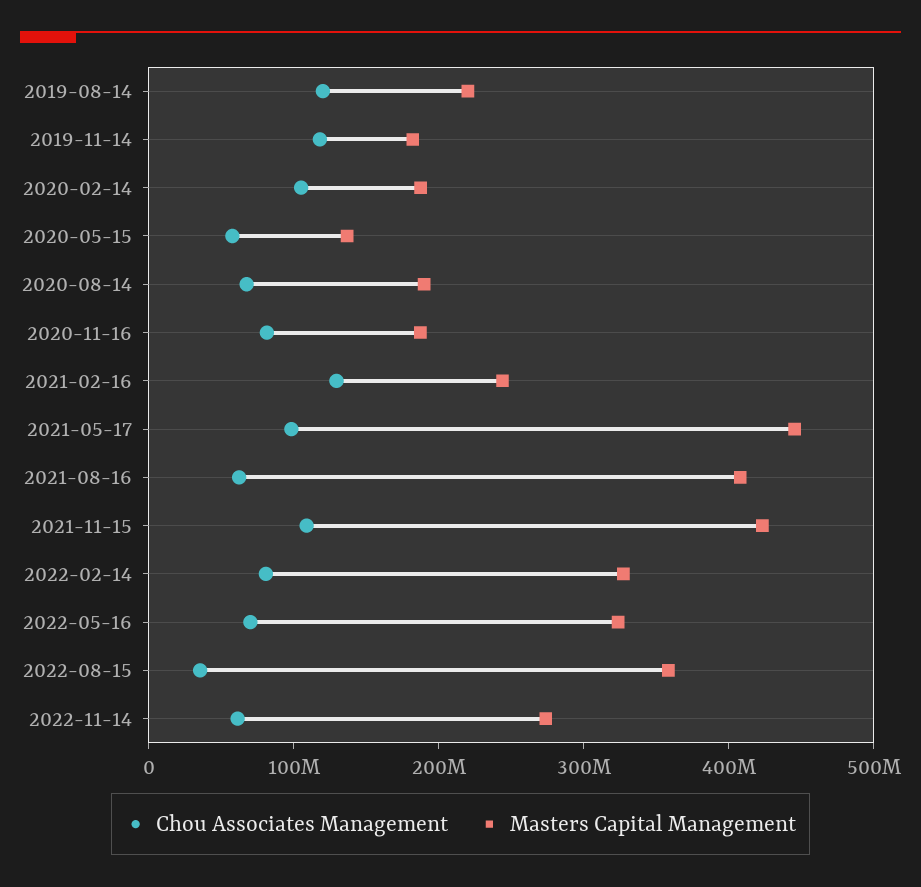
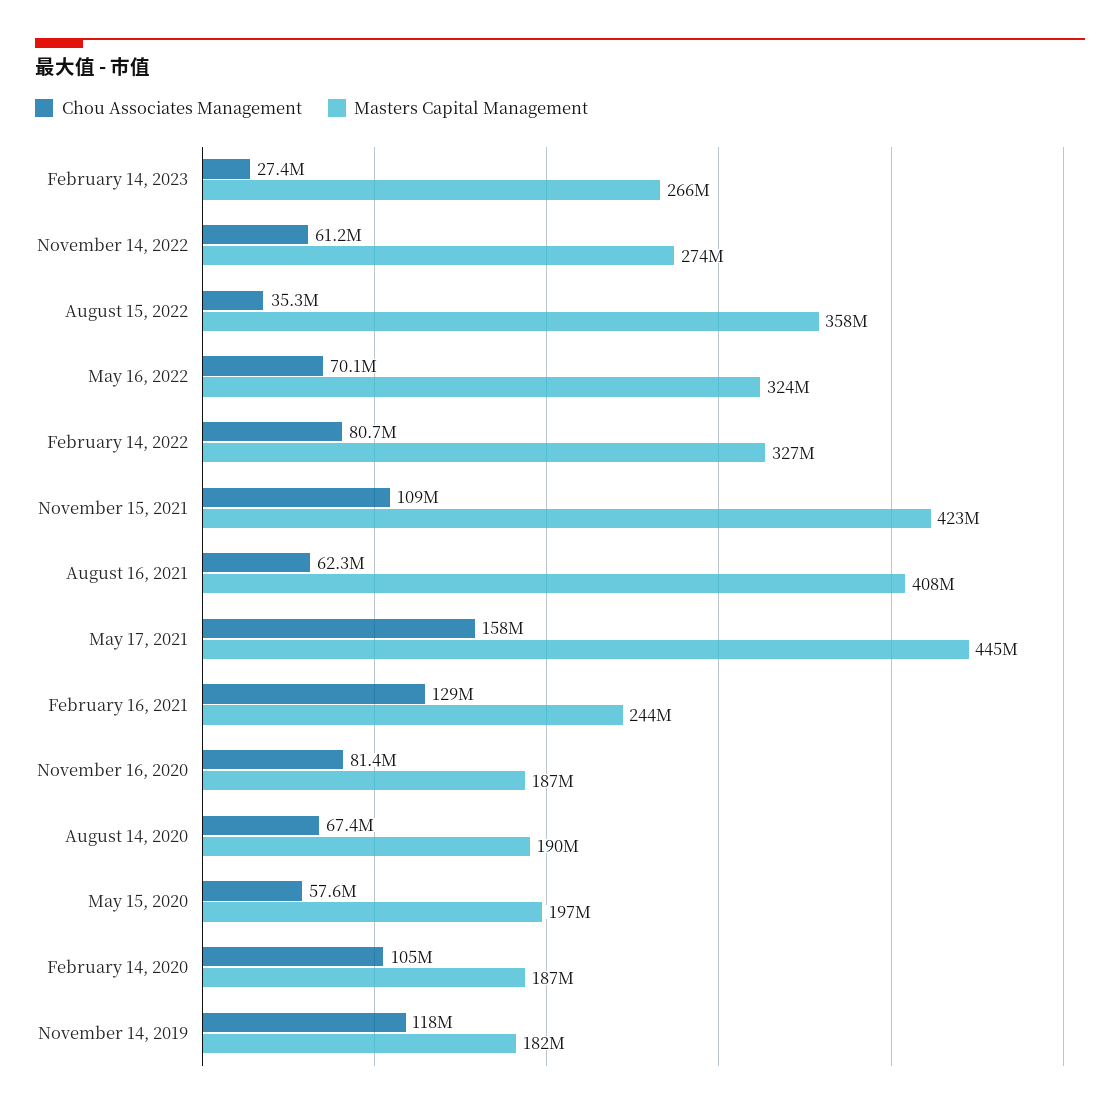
Chou Associates Management, 2019-08-14: 120000000 -> none
Masters Capital Management, 2019-08-14: 220000000 -> none
Masters Capital Management, 2020-05-15: 140000000 -> 197000000
Chou Associates Management, 2021-05-17: 100000000 -> 158000000
Chou Associates Management, February 14, 2023: none -> 27400000
Masters Capital Management, February 14, 2023: none -> 266000000

